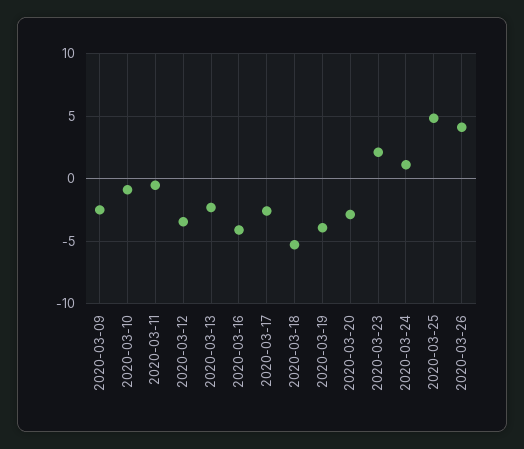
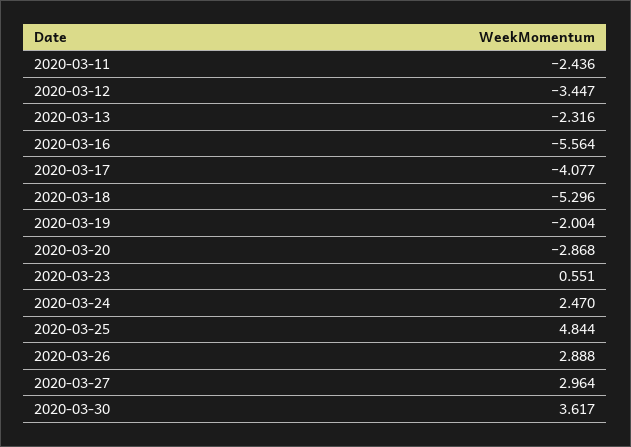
2020-03-09: -2.5 -> none
2020-03-10: -1 -> none
2020-03-11: -0.5 -> -2.436
2020-03-16: -4 -> -5.564
2020-03-17: -2.5 -> -4.077
2020-03-19: -4 -> -2.004
2020-03-23: 2 -> 0.551
2020-03-24: 1 -> 2.47
2020-03-26: 4 -> 2.888
2020-03-27: none -> 2.964
2020-03-30: none -> 3.617

